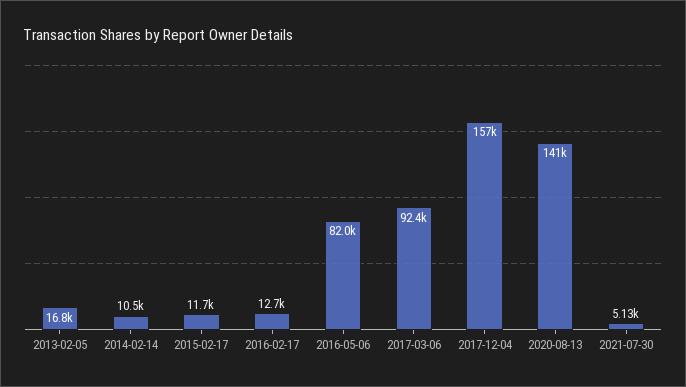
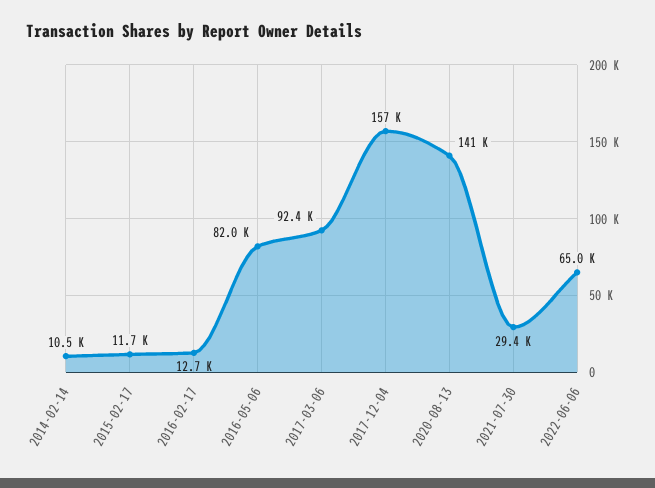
2013-02-05: 16800 -> none
2021-07-30: 5130 -> 29400
2022-06-06: none -> 65000

